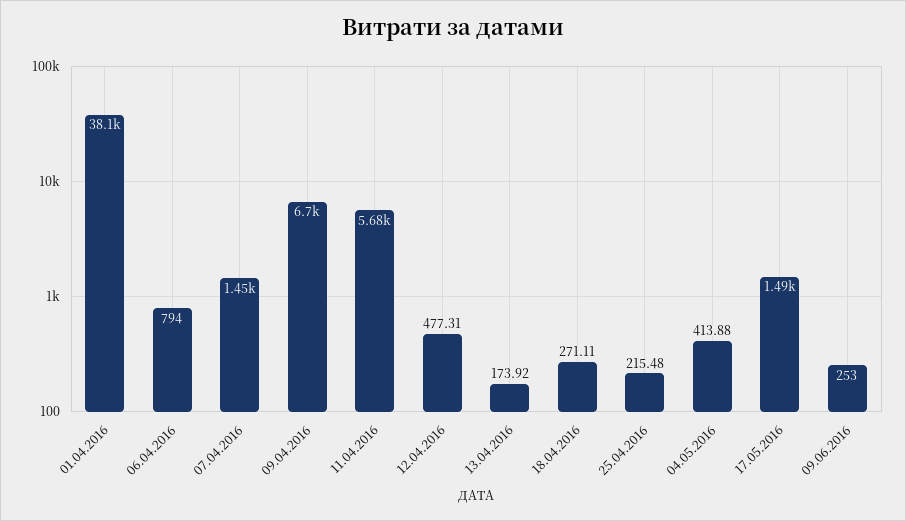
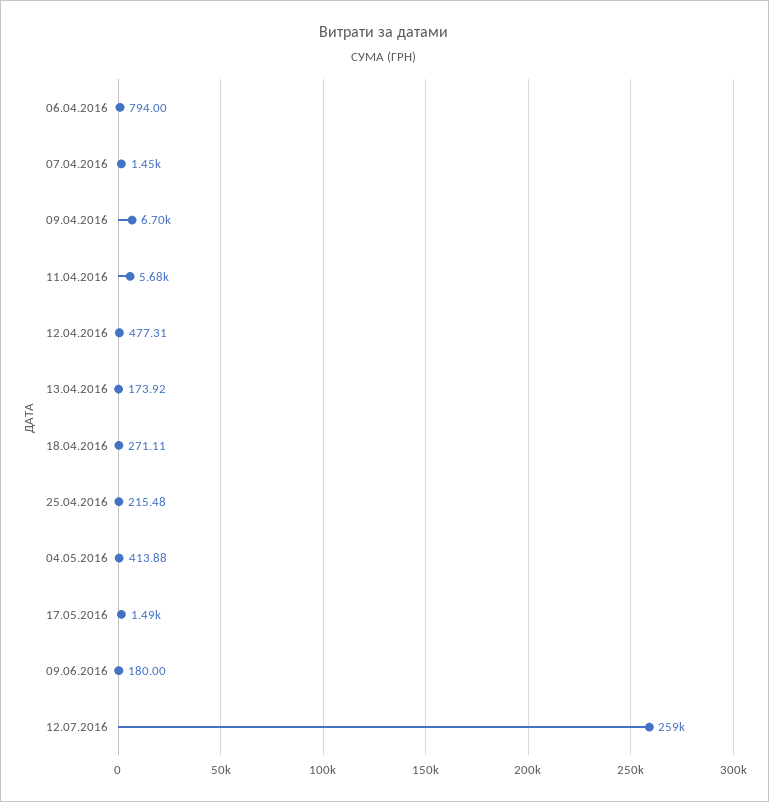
01.04.2016: 38100 -> none
09.06.2016: 253 -> 180
12.07.2016: none -> 259000

